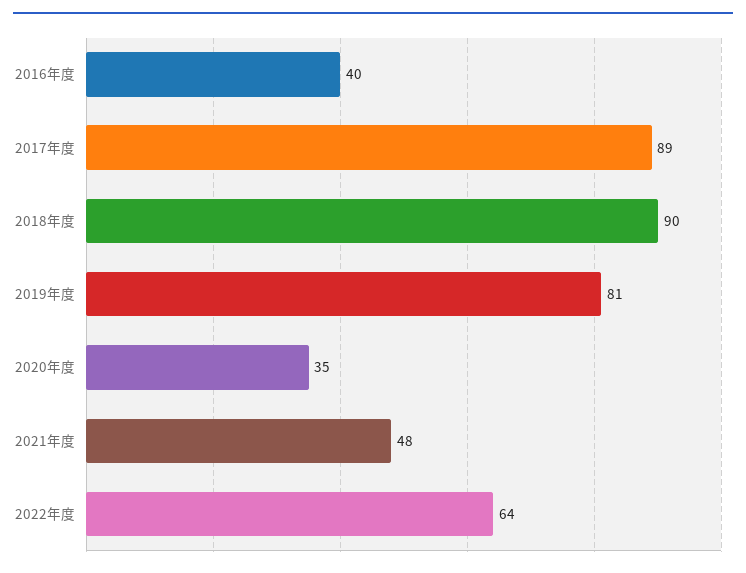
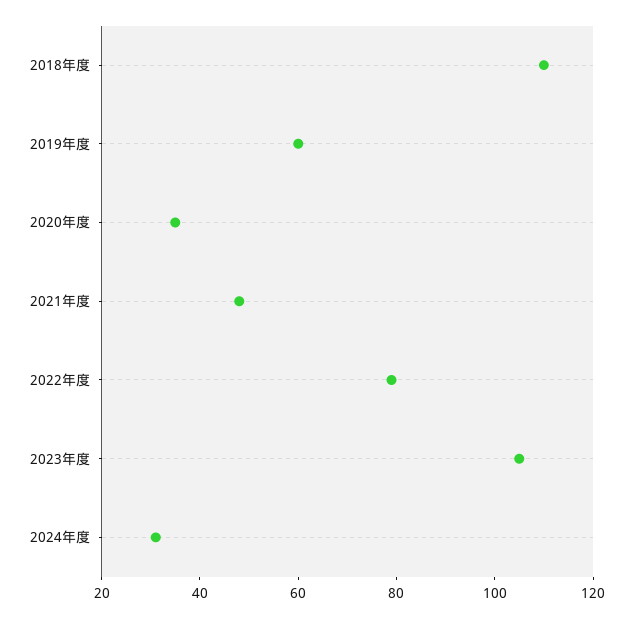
2016年度: 40 -> none
2017年度: 89 -> none
2018年度: 90 -> 110
2019年度: 81 -> 60
2022年度: 64 -> 80
2023年度: none -> 105
2024年度: none -> 30

